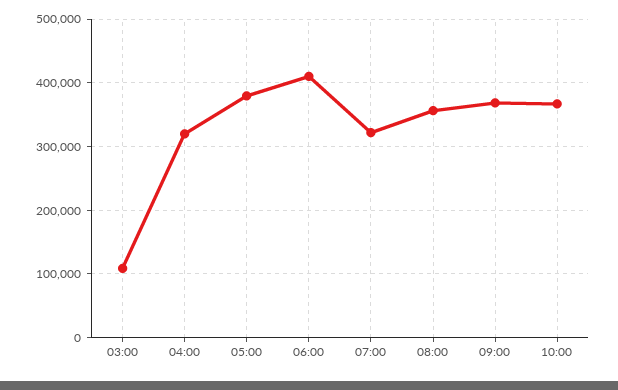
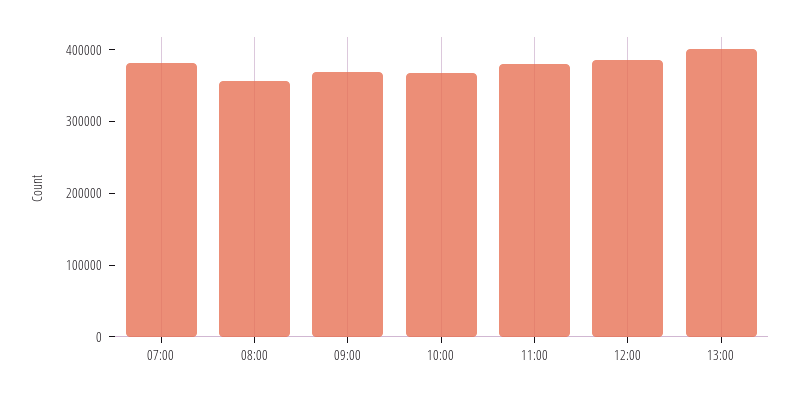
03:00: 110000 -> none
04:00: 320000 -> none
05:00: 380000 -> none
06:00: 410000 -> none
07:00: 320000 -> 380000
11:00: none -> 380000
12:00: none -> 380000
13:00: none -> 400000

